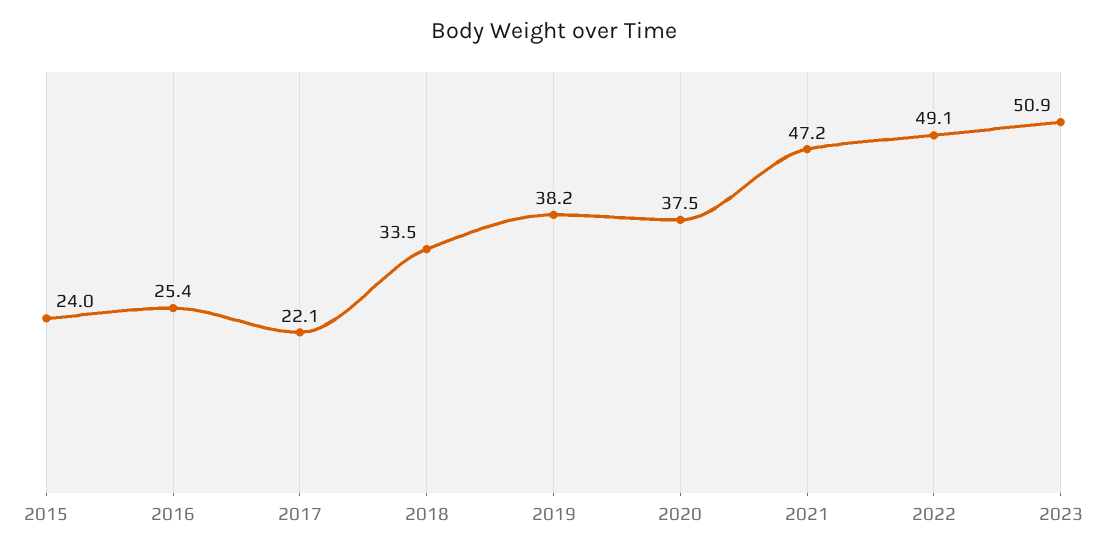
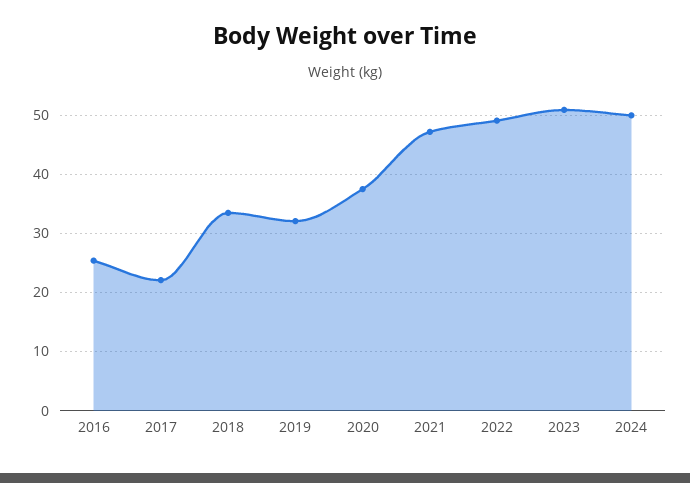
2015: 24 -> none
2019: 38.2 -> 32
2024: none -> 50

